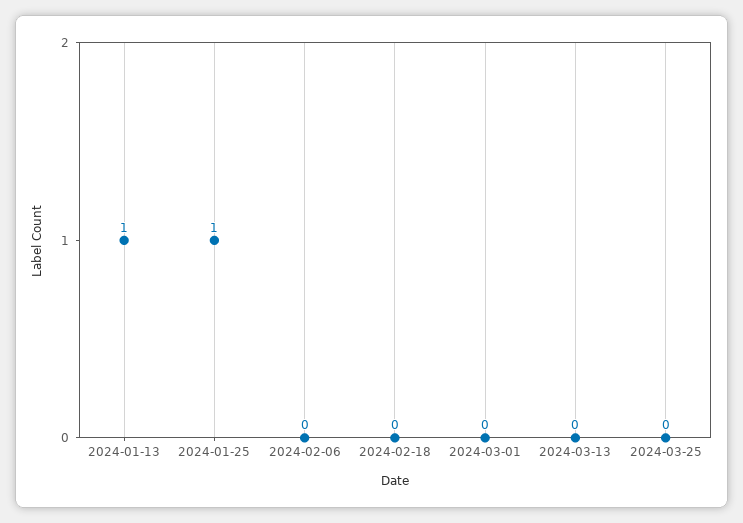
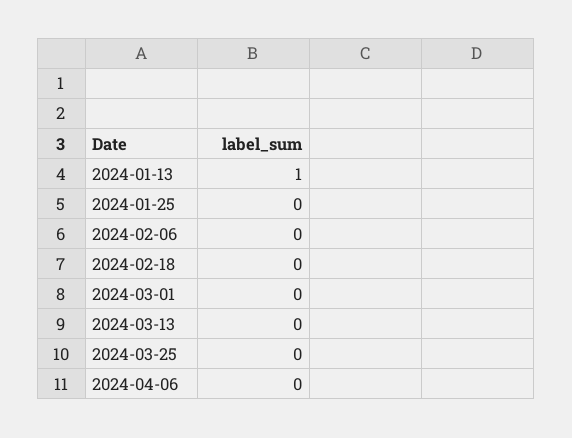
2024-01-25: 1 -> 0
2024-04-06: none -> 0

